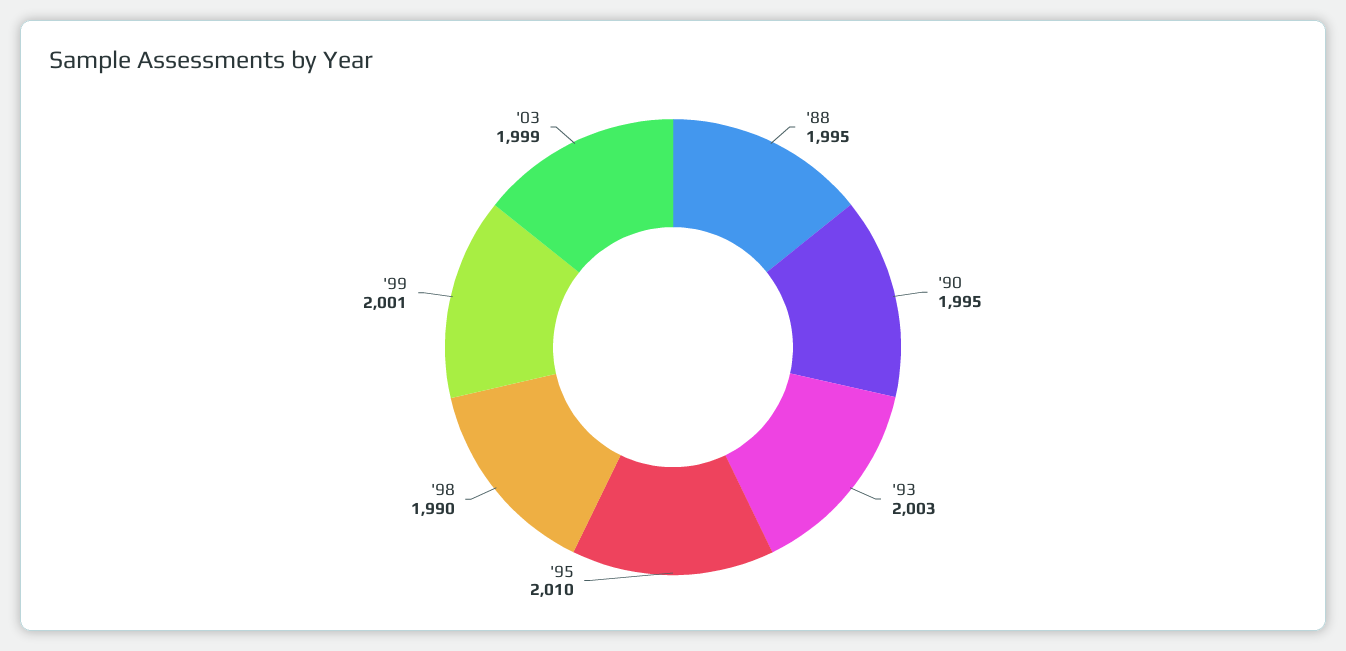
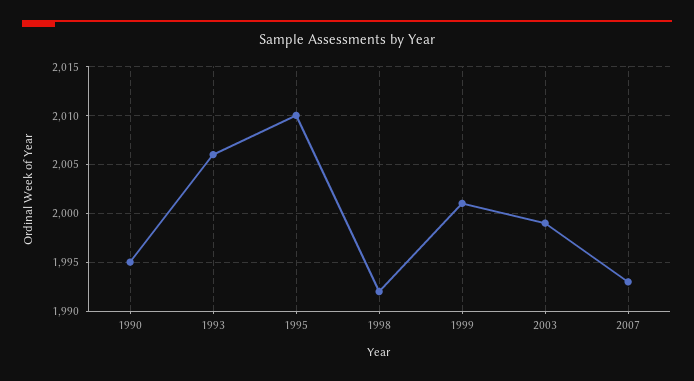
'88: 1995 -> none
'93: 2003 -> 2006
'98: 1990 -> 1992
2007: none -> 1993

